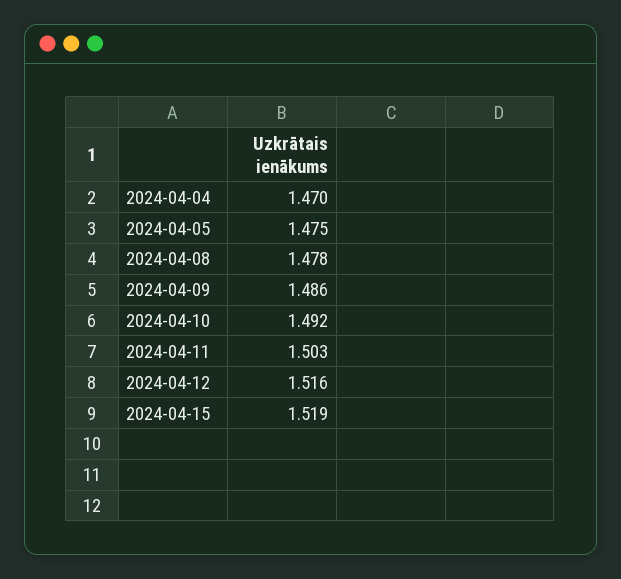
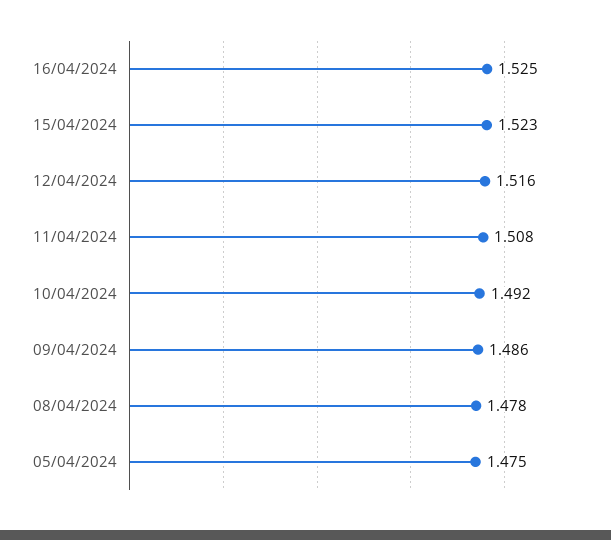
2024-04-04: 1.47 -> none
2024-04-11: 1.503 -> 1.508
2024-04-15: 1.519 -> 1.523
16/04/2024: none -> 1.525

